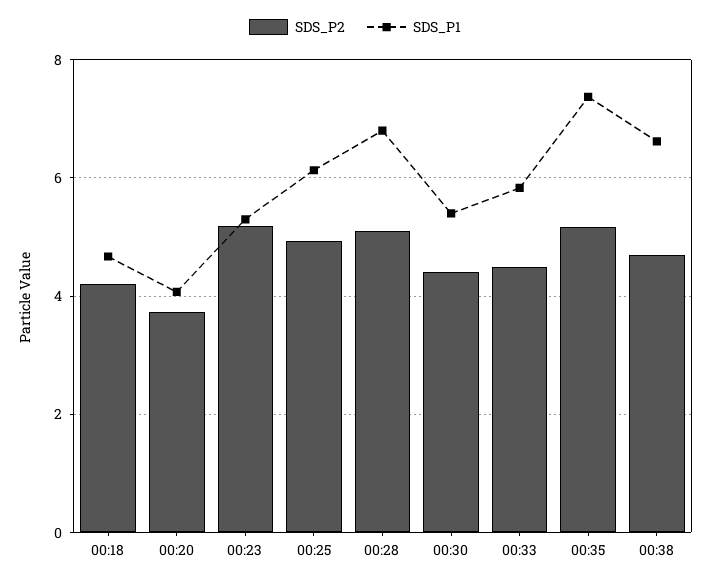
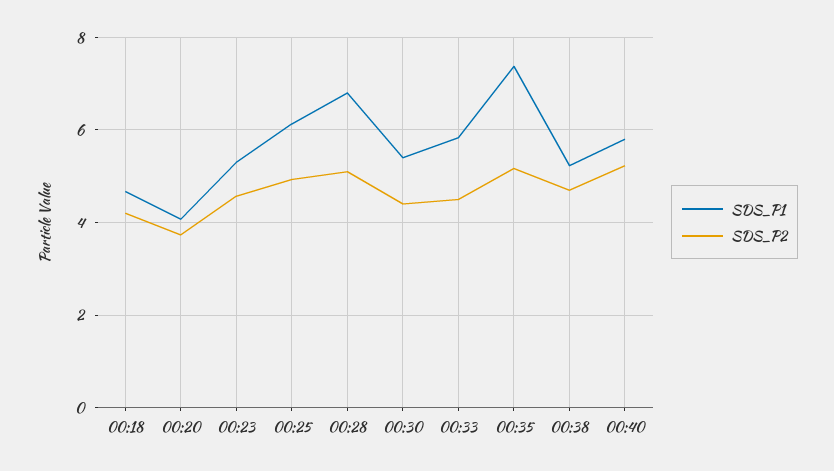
SDS_P2, 00:23: 5.2 -> 4.6
SDS_P1, 00:38: 6.6 -> 5.2
SDS_P1, 00:40: none -> 5.8
SDS_P2, 00:40: none -> 5.2

